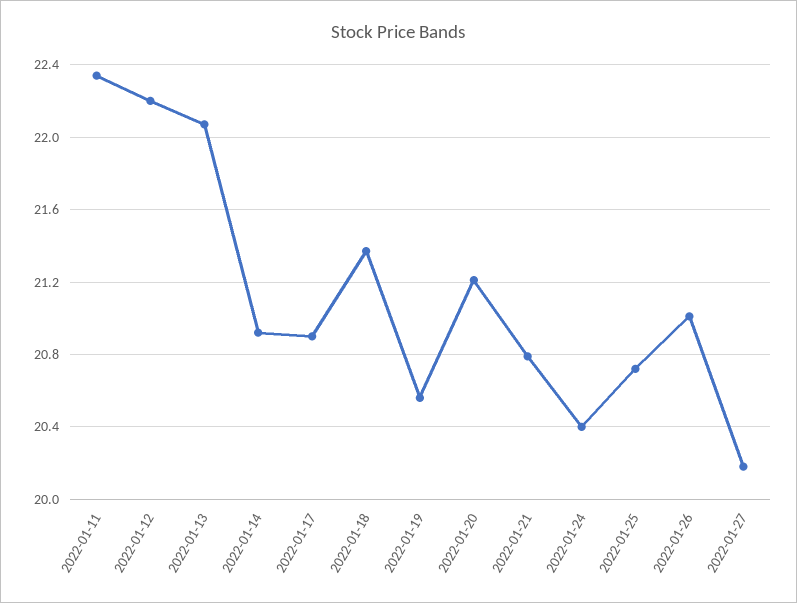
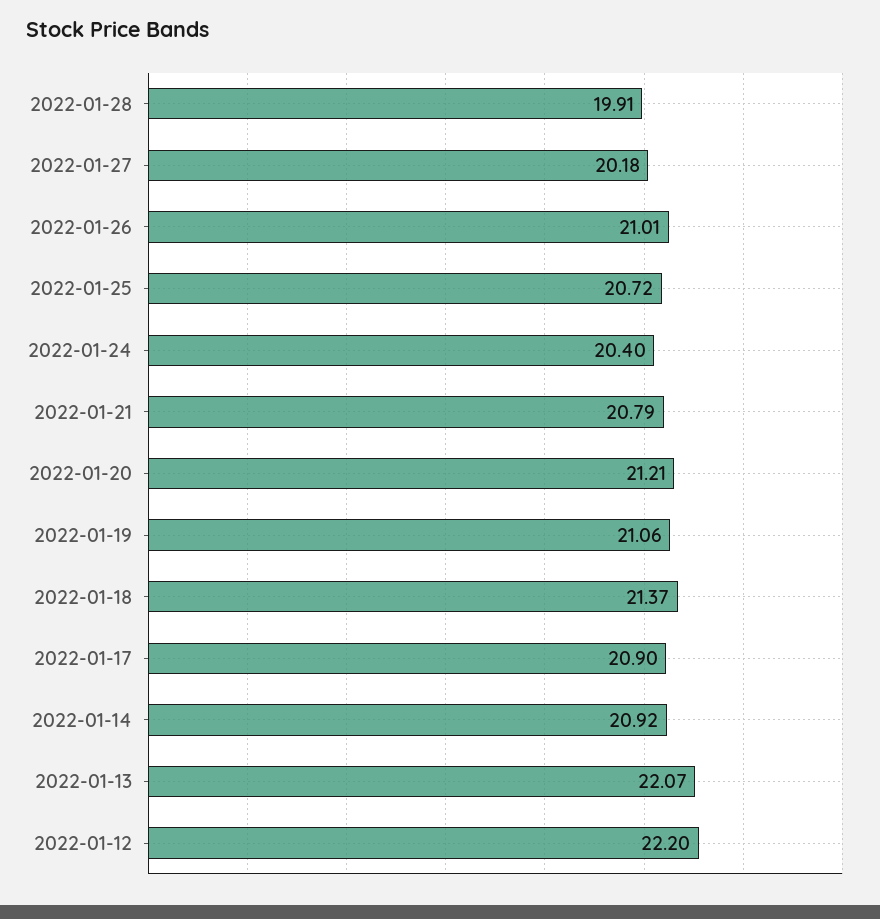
2022-01-11: 22.35 -> none
2022-01-19: 20.55 -> 21.06
2022-01-28: none -> 19.91

